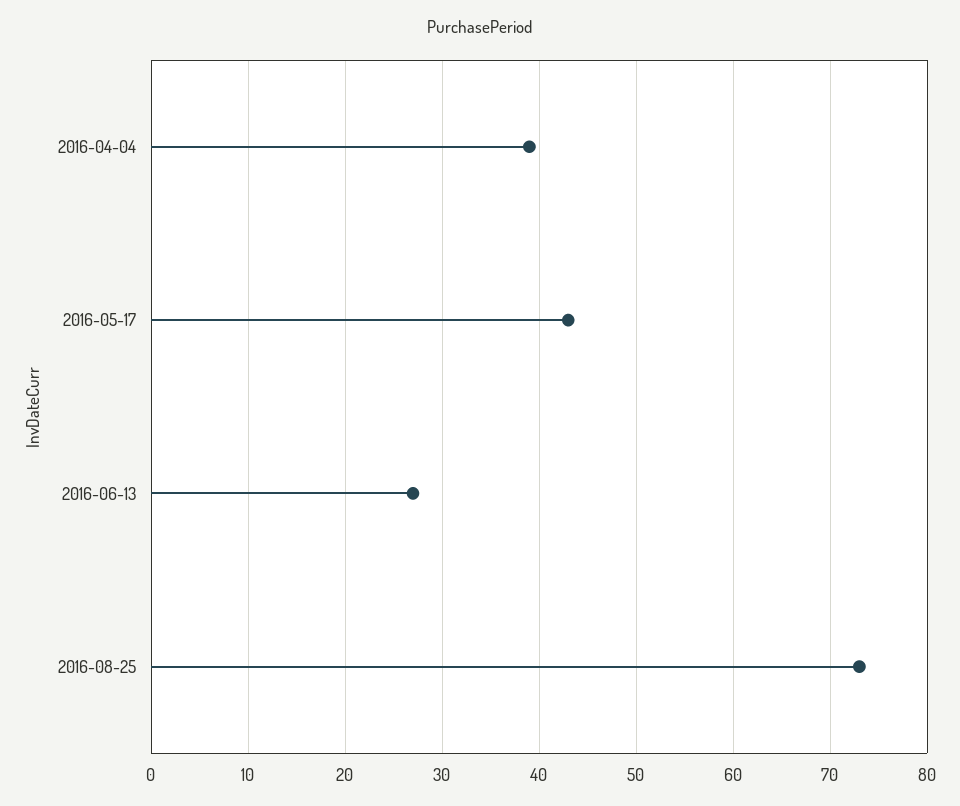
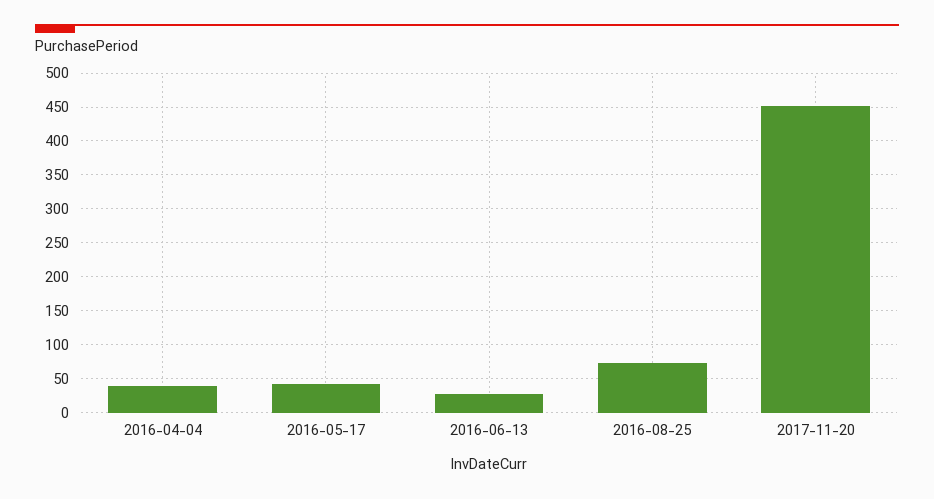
2017-11-20: none -> 450

